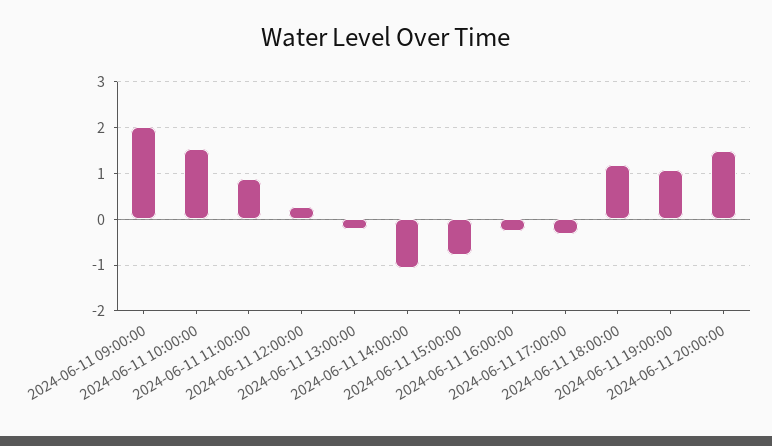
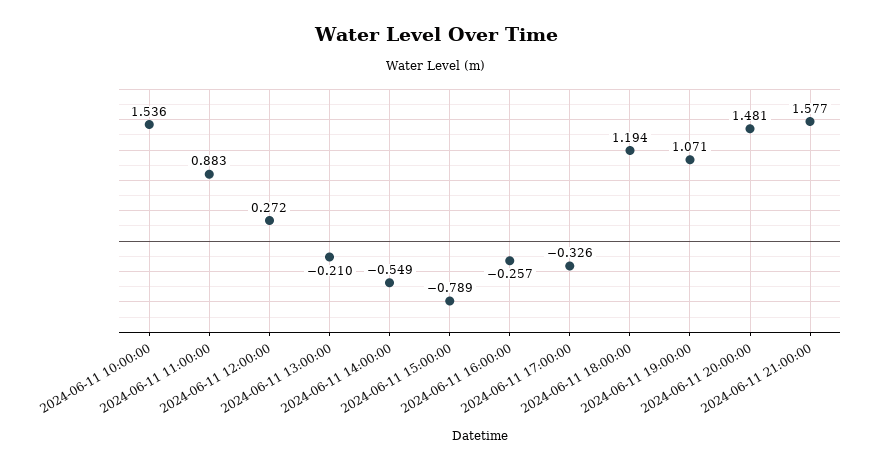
2024-06-11 09:00:00: 2 -> none
2024-06-11 14:00:00: -1 -> -0.549
2024-06-11 21:00:00: none -> 1.577

